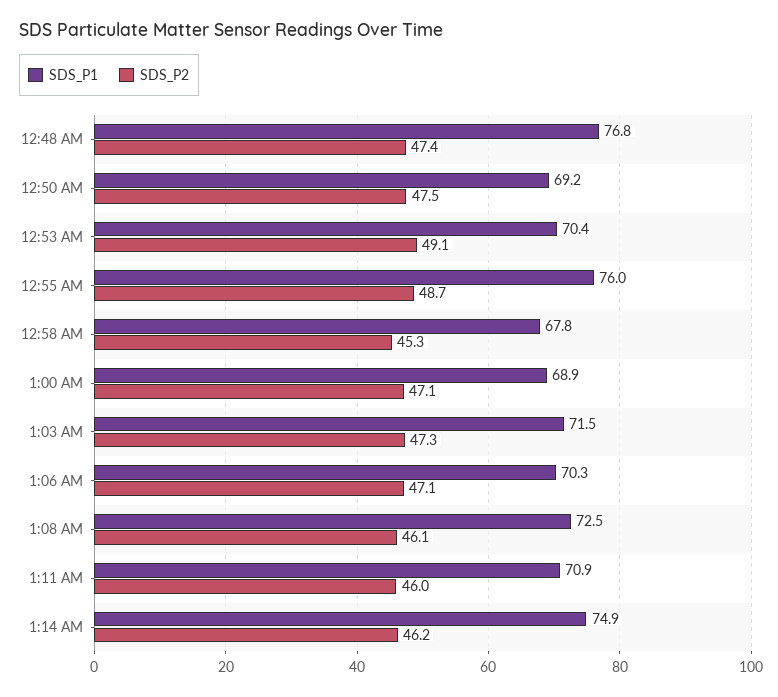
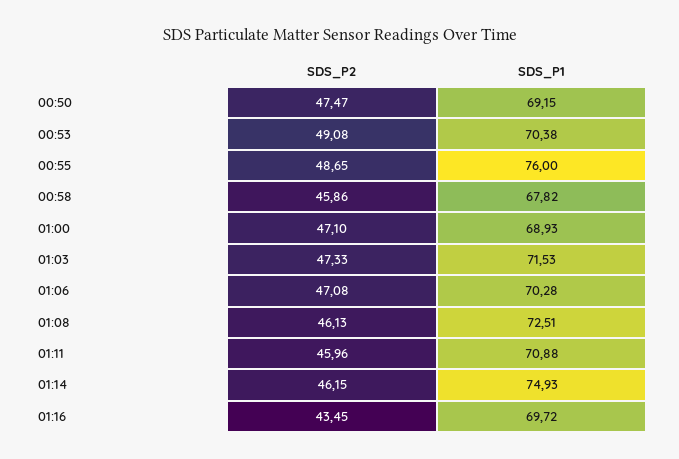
SDS_P1, 12:48 AM: 76.8 -> none
SDS_P2, 12:48 AM: 47.4 -> none
SDS_P2, 12:58 AM: 45.3 -> 45.86
SDS_P2, 01:16: none -> 43.45
SDS_P1, 01:16: none -> 69.72

